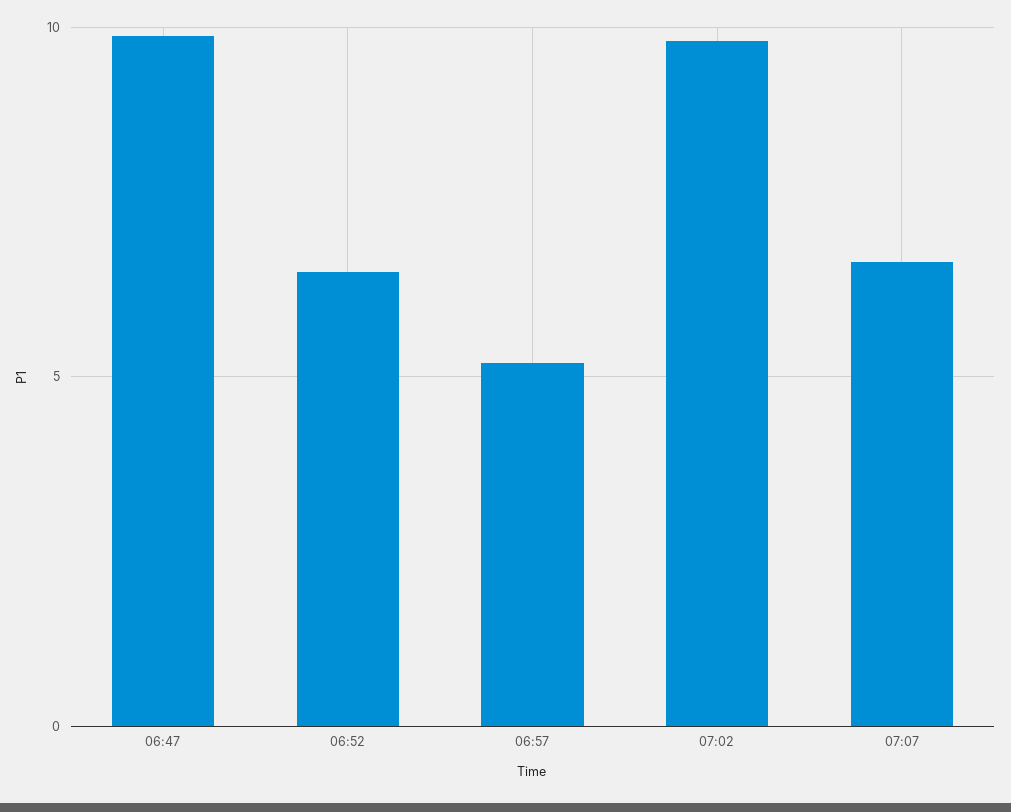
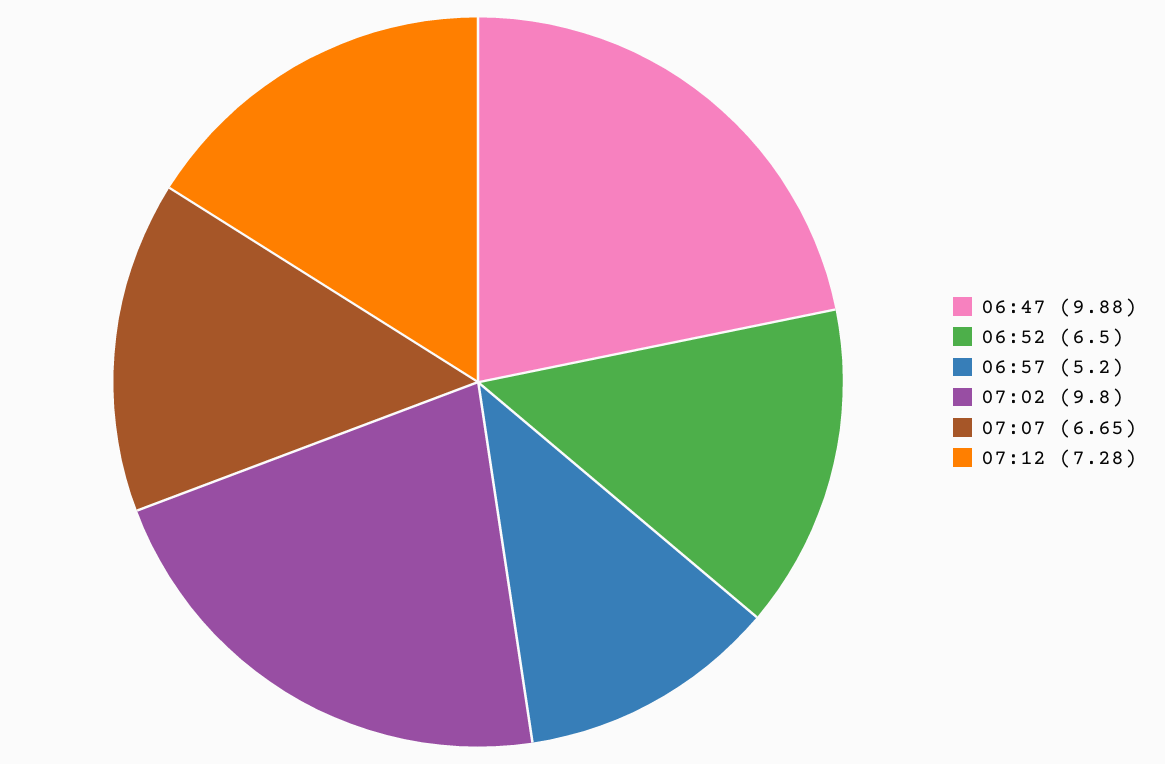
07:12: none -> 7.28

